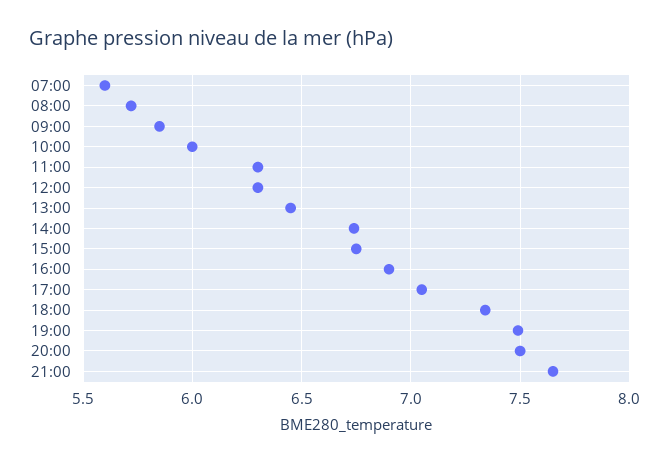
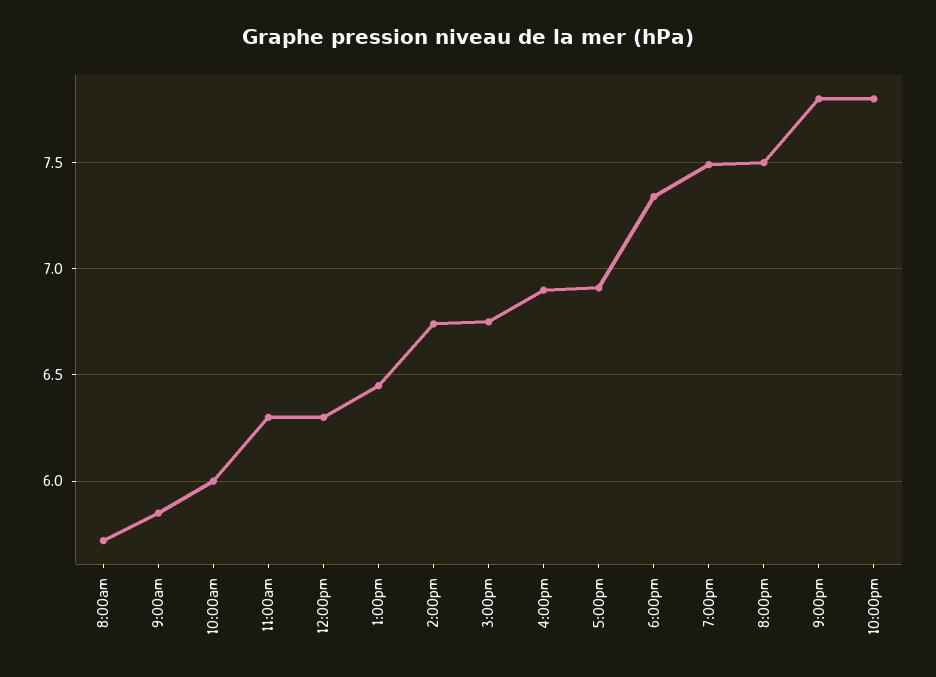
07:00: 5.6 -> none
17:00: 7.05 -> 6.9
21:00: 7.65 -> 7.8
10:00pm: none -> 7.8

